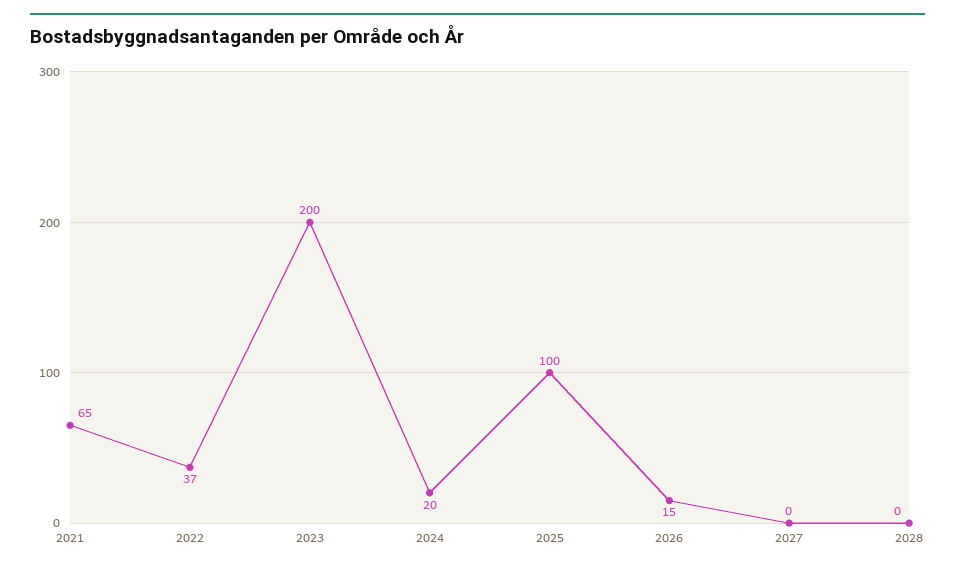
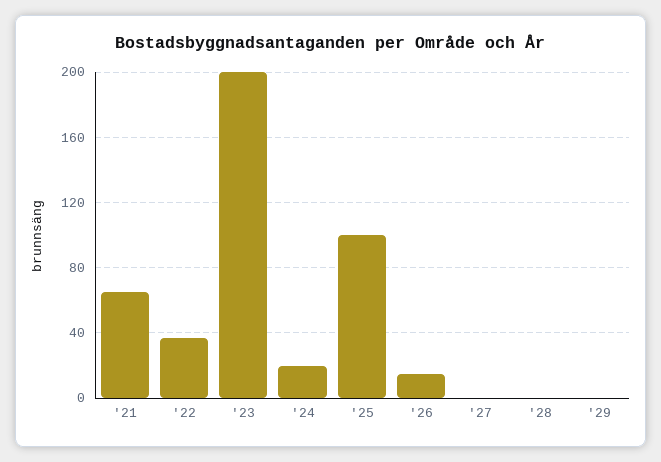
'29: none -> 0

